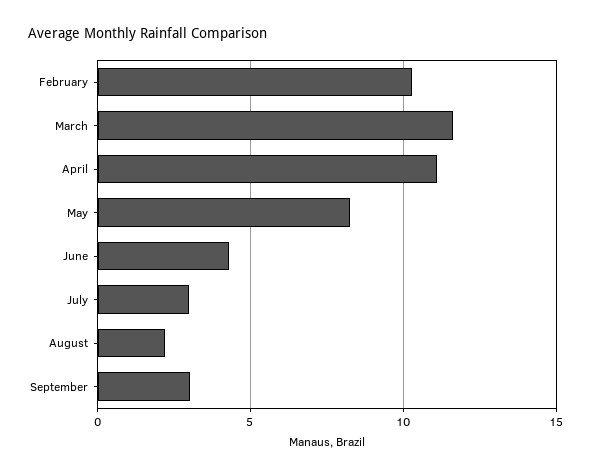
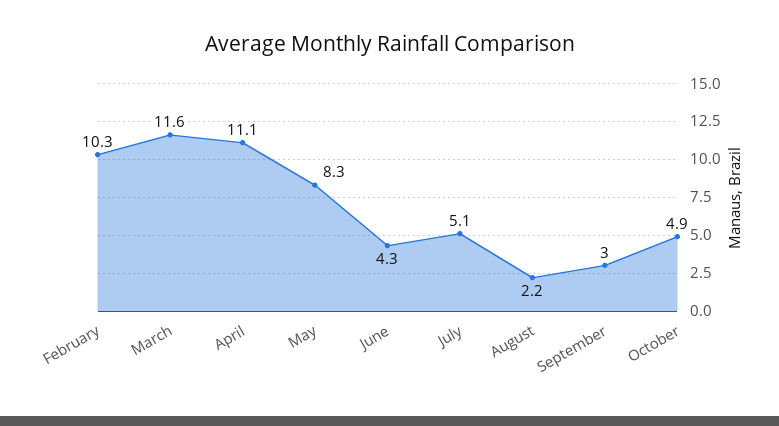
July: 3 -> 5.1
October: none -> 4.9

